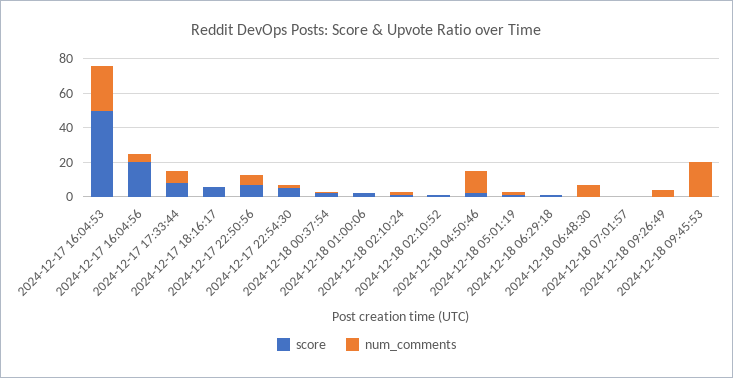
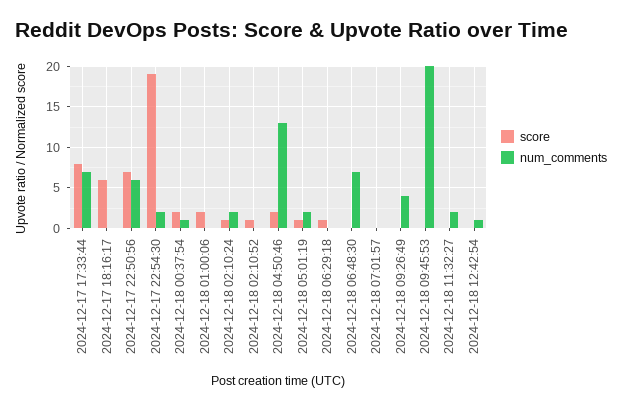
score, 2024-12-17 16:04:53: 50 -> none
num_comments, 2024-12-17 16:04:53: 25 -> none
score, 2024-12-17 16:04:56: 20 -> none
num_comments, 2024-12-17 16:04:56: 5 -> none
score, 2024-12-17 22:54:30: 5 -> 19
score, 2024-12-18 11:32:27: none -> 0
num_comments, 2024-12-18 11:32:27: none -> 2
score, 2024-12-18 12:42:54: none -> 0
num_comments, 2024-12-18 12:42:54: none -> 1

